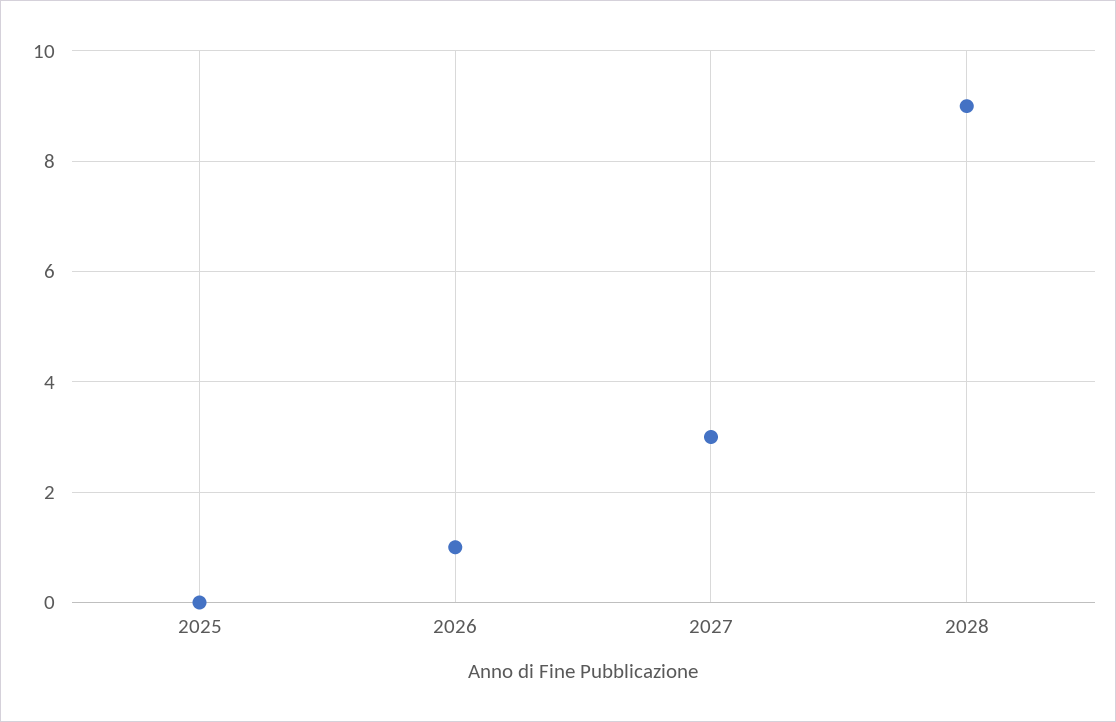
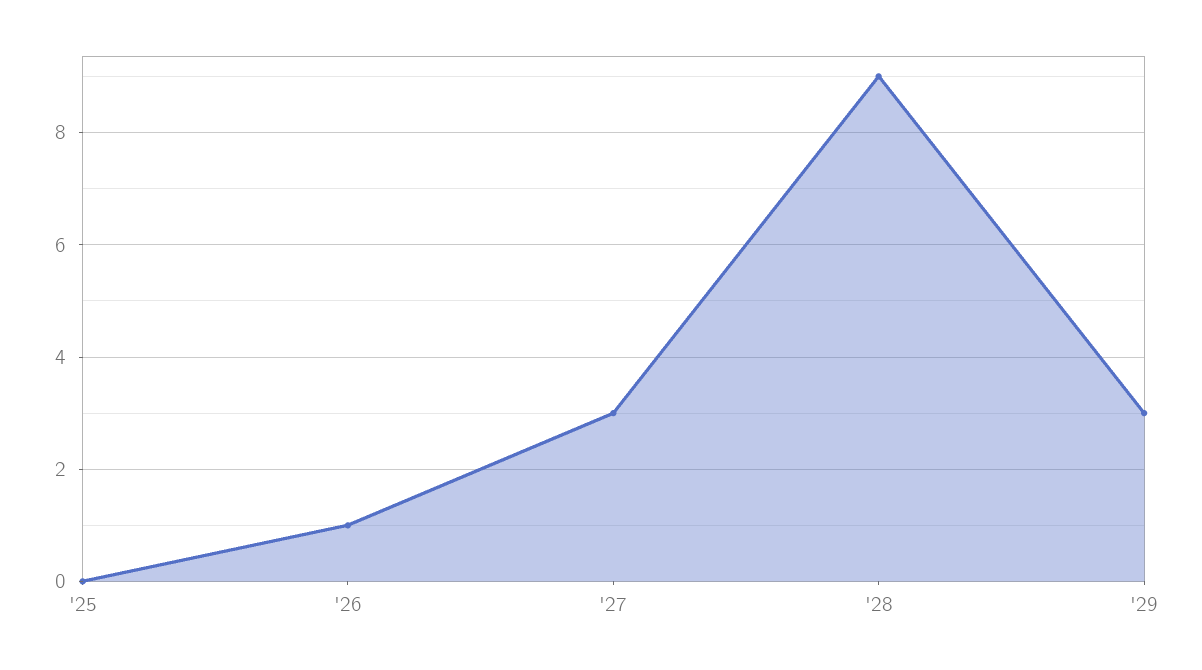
'29: none -> 3

